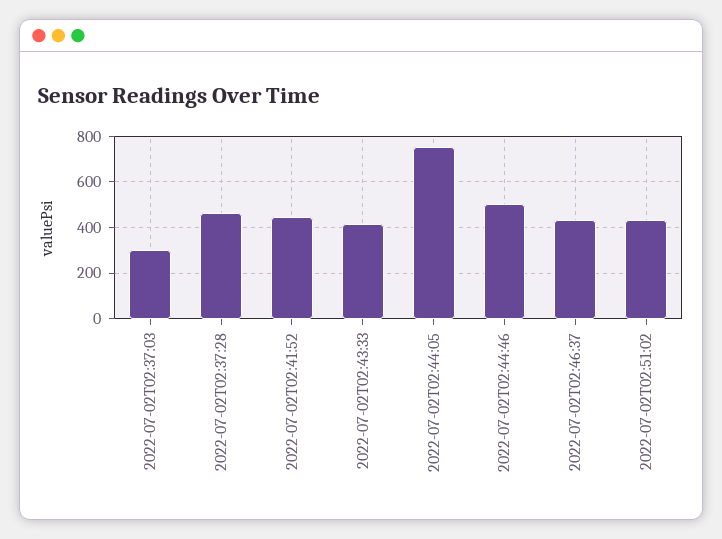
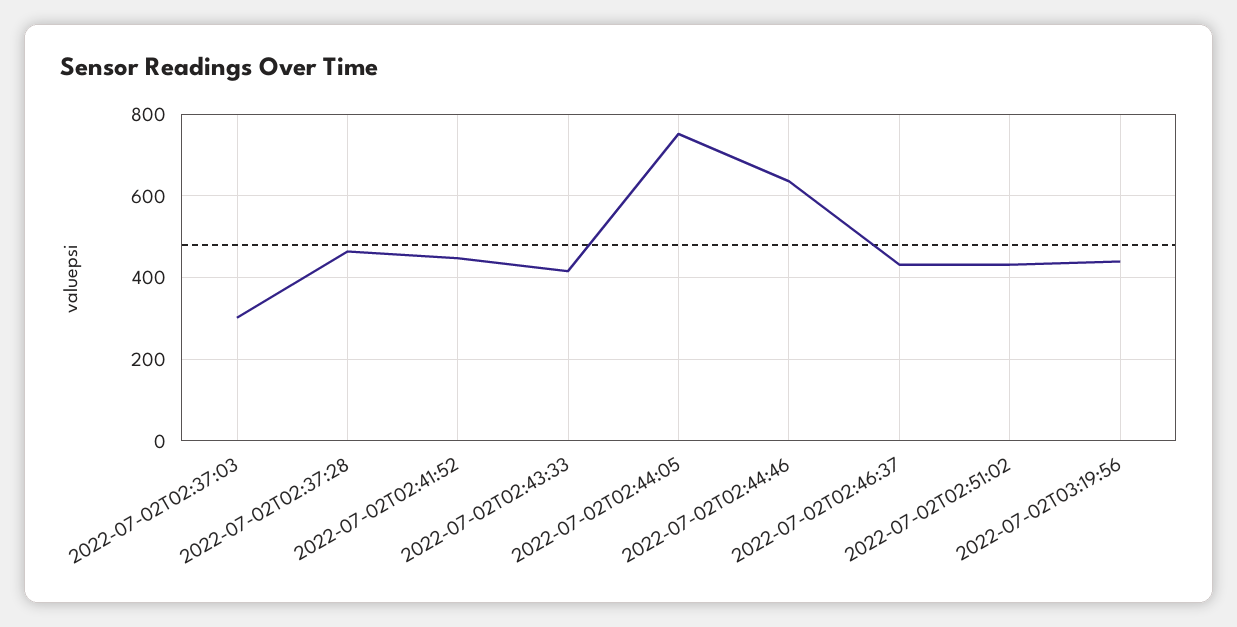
2022-07-02T02:44:46: 500 -> 640
2022-07-02T03:19:56: none -> 440

